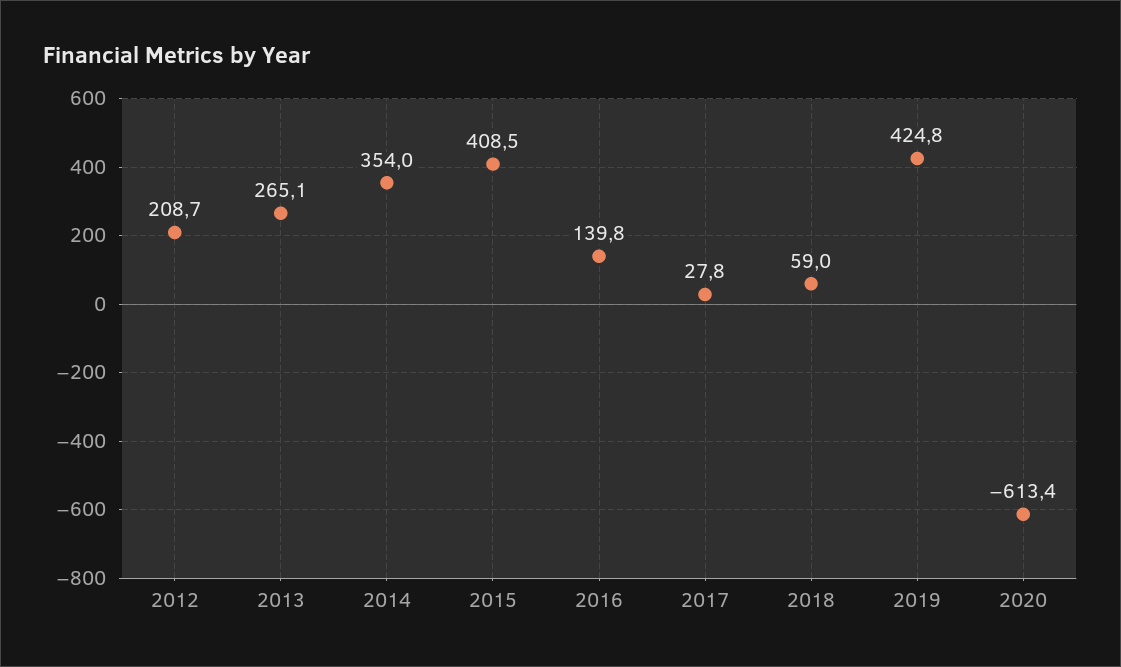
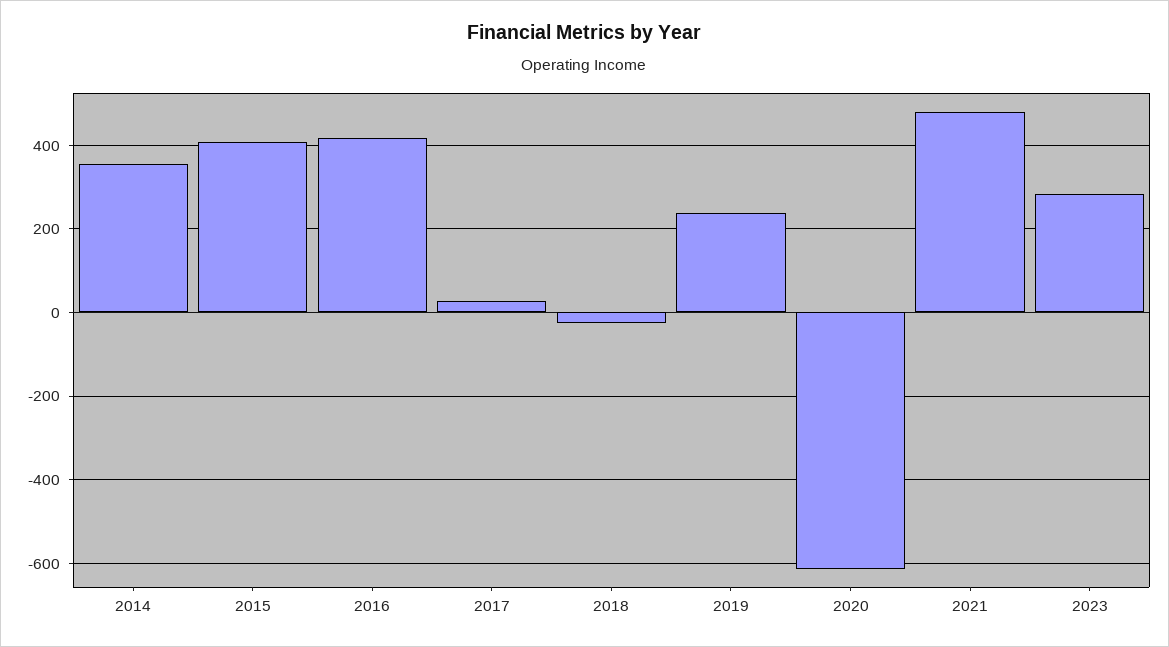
2012: 208.7 -> none
2013: 265.1 -> none
2016: 139.8 -> 420
2018: 59 -> -20
2019: 424.8 -> 240
2021: none -> 480
2023: none -> 280

